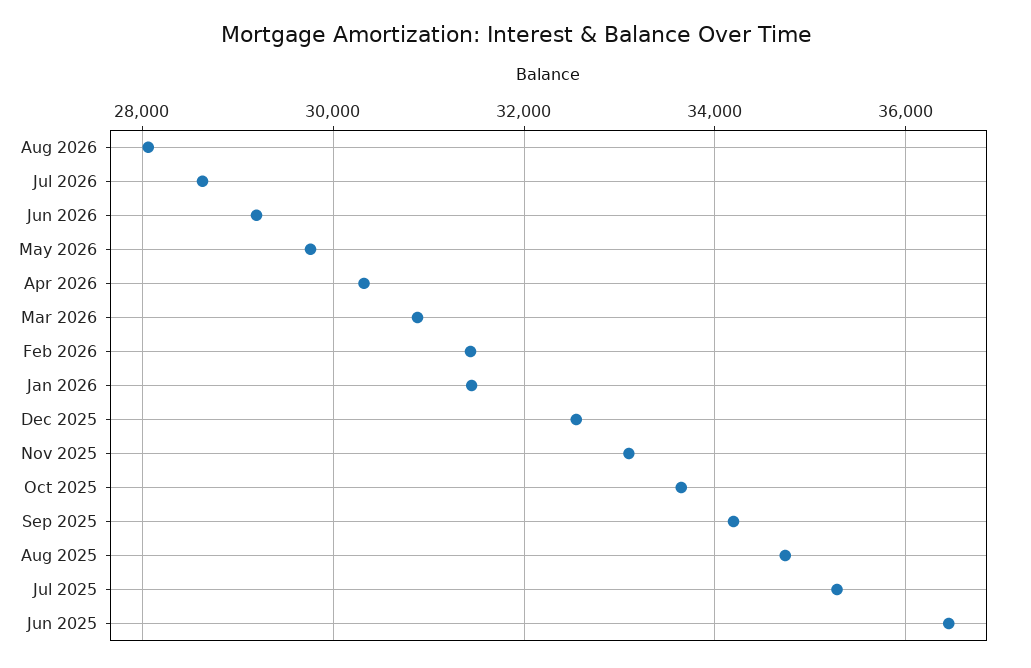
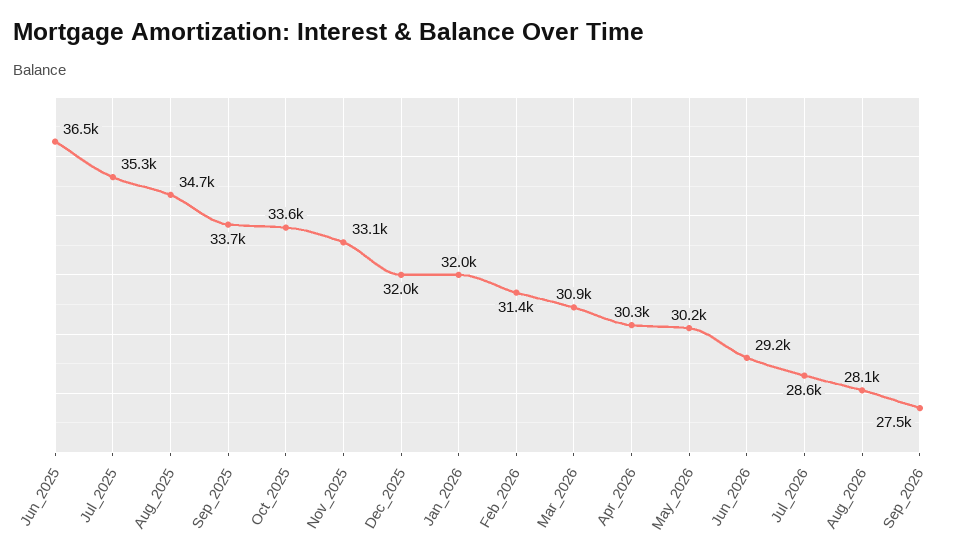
May 2026: 29800 -> 30200
Jan 2026: 31400 -> 32000
Dec 2025: 32600 -> 32000
Sep 2025: 34200 -> 33700
Sep_2026: none -> 27500

